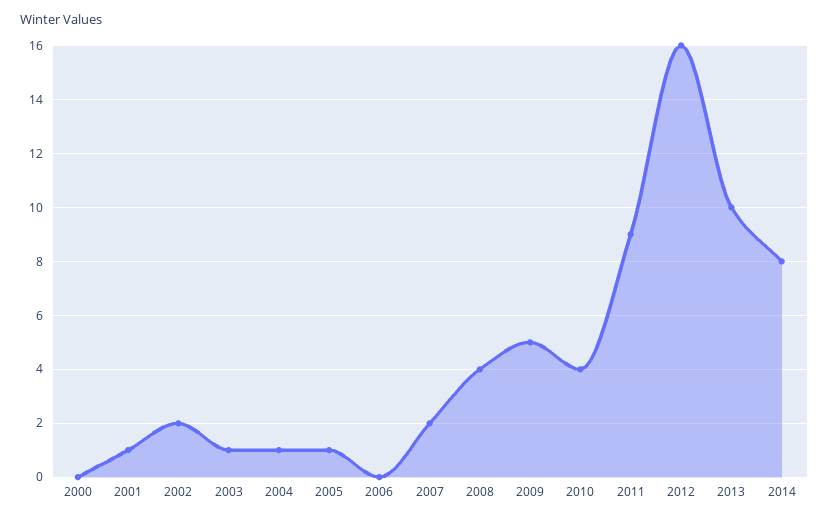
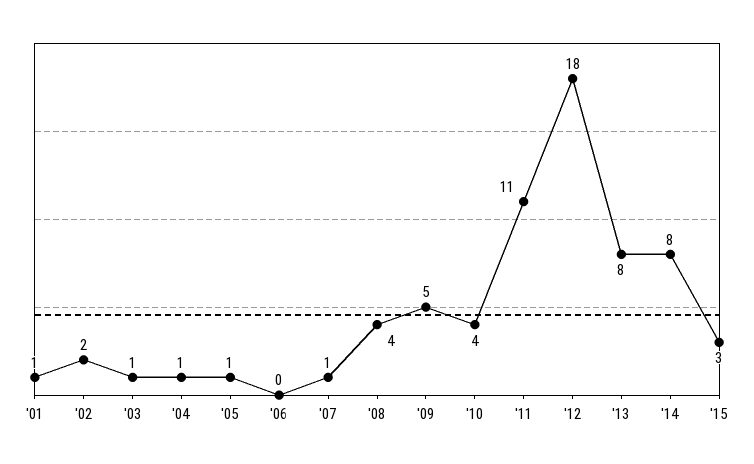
2000: 0 -> none
2007: 2 -> 1
2011: 9 -> 11
2012: 16 -> 18
2013: 10 -> 8
'15: none -> 3

